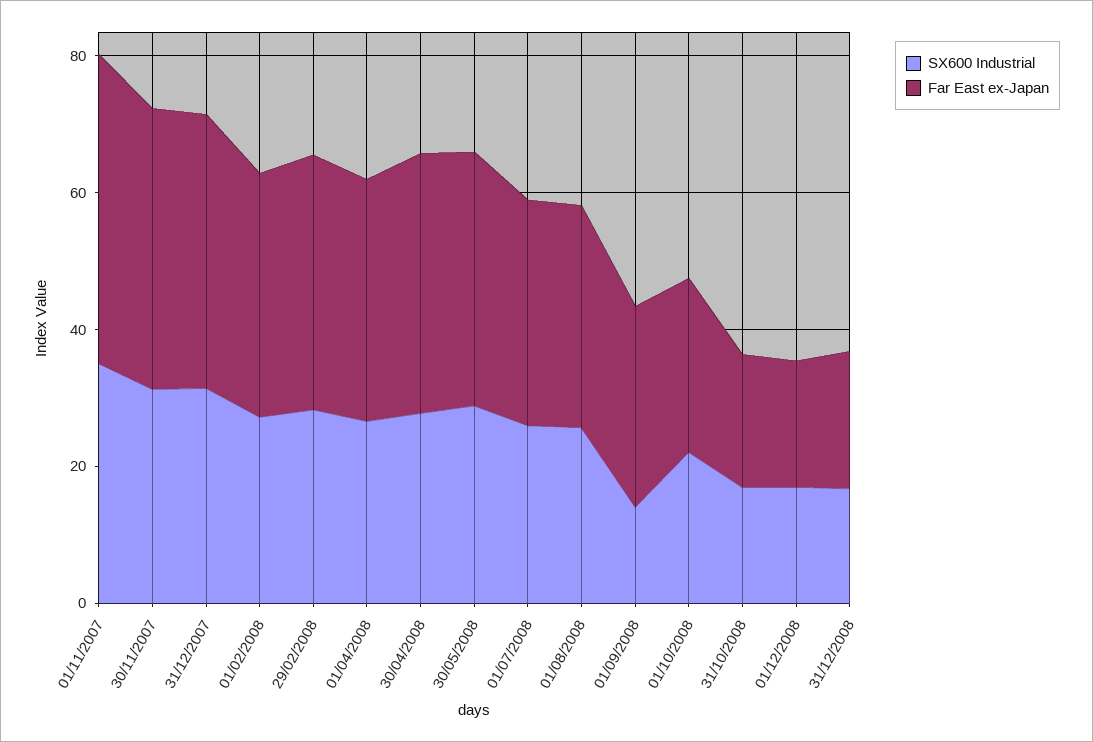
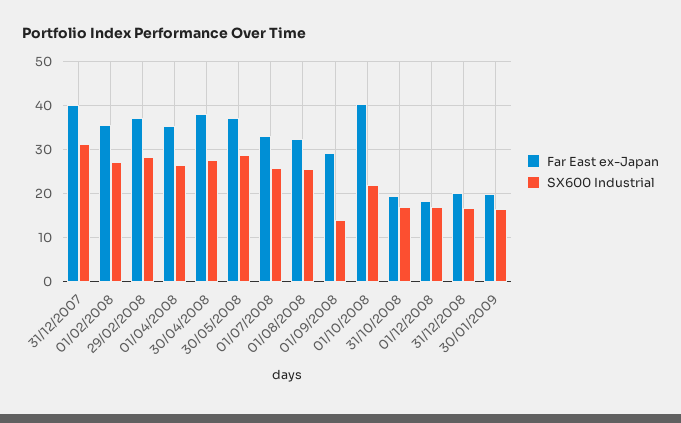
SX600 Industrial, 01/11/2007: 35 -> none
Far East ex-Japan, 01/11/2007: 45 -> none
SX600 Industrial, 30/11/2007: 30 -> none
Far East ex-Japan, 30/11/2007: 40 -> none
Far East ex-Japan, 01/10/2008: 25 -> 40
Far East ex-Japan, 30/01/2009: none -> 20
SX600 Industrial, 30/01/2009: none -> 16

